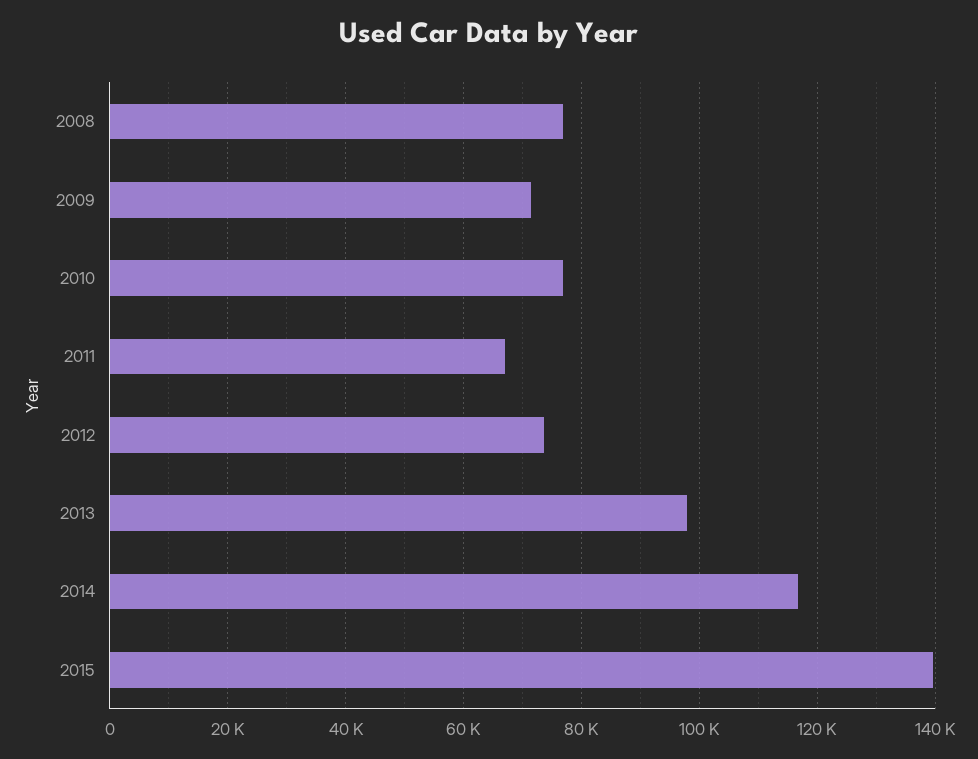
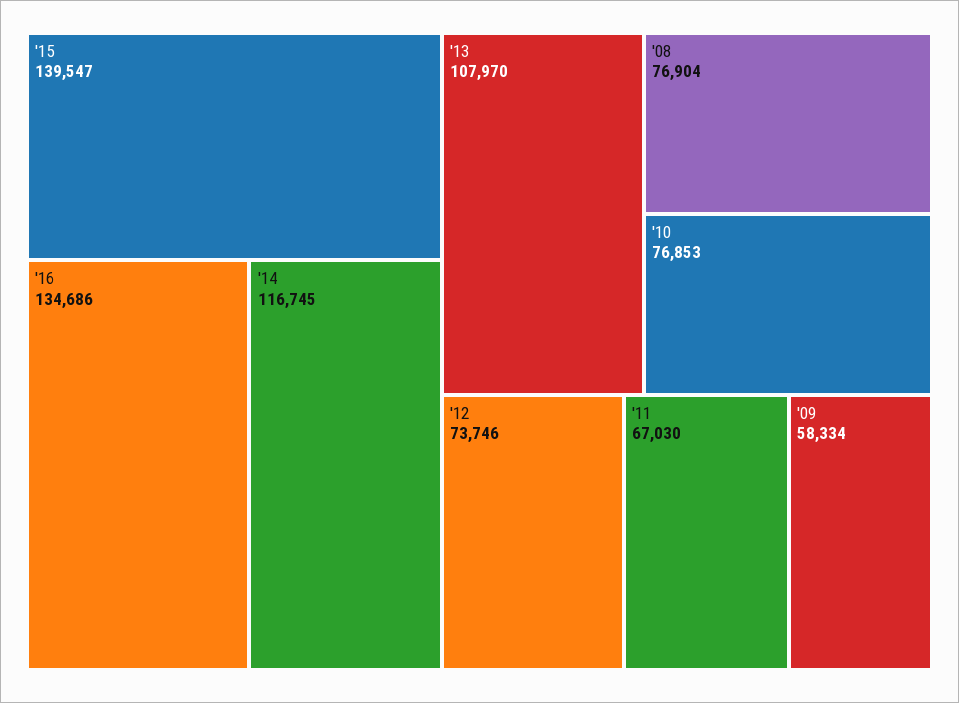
2009: 72000 -> 58334
2013: 98000 -> 107970
'16: none -> 134686

